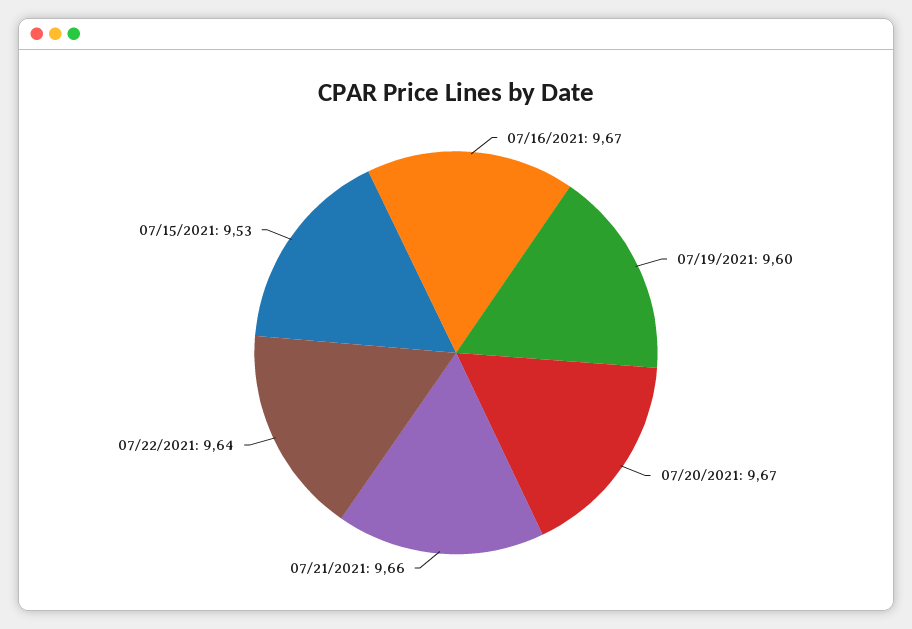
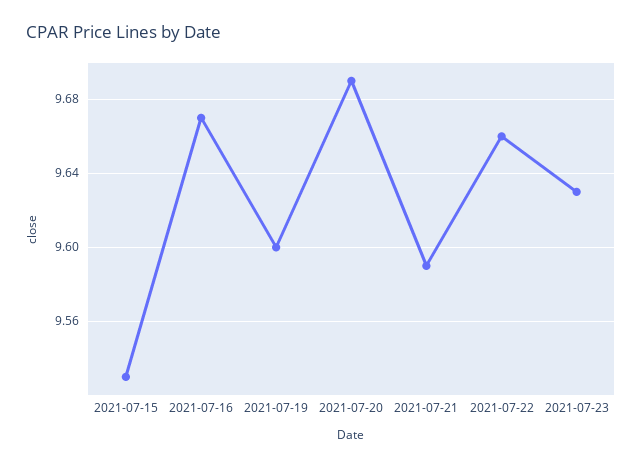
07/20/2021: 9.67 -> 9.69
07/21/2021: 9.66 -> 9.59
07/22/2021: 9.64 -> 9.66
2021-07-23: none -> 9.63

